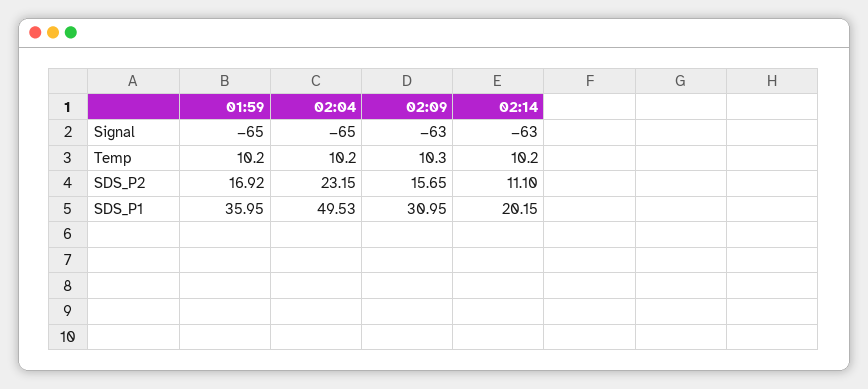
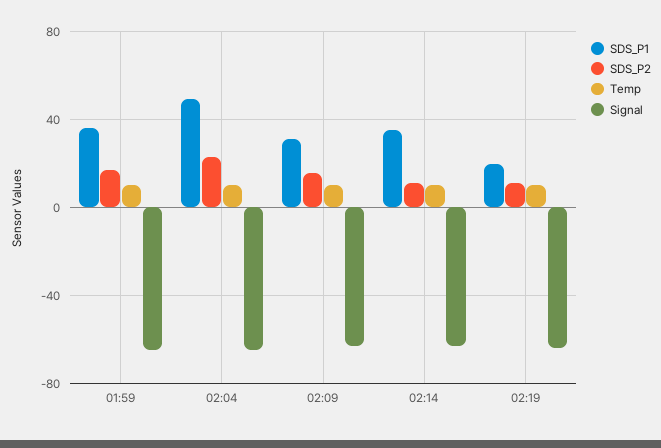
SDS_P1, 02:14: 20.15 -> 35
SDS_P1, 02:19: none -> 20
SDS_P2, 02:19: none -> 10
Temp, 02:19: none -> 10
Signal, 02:19: none -> -65

